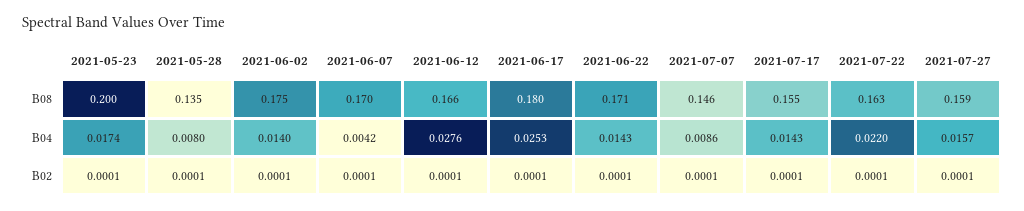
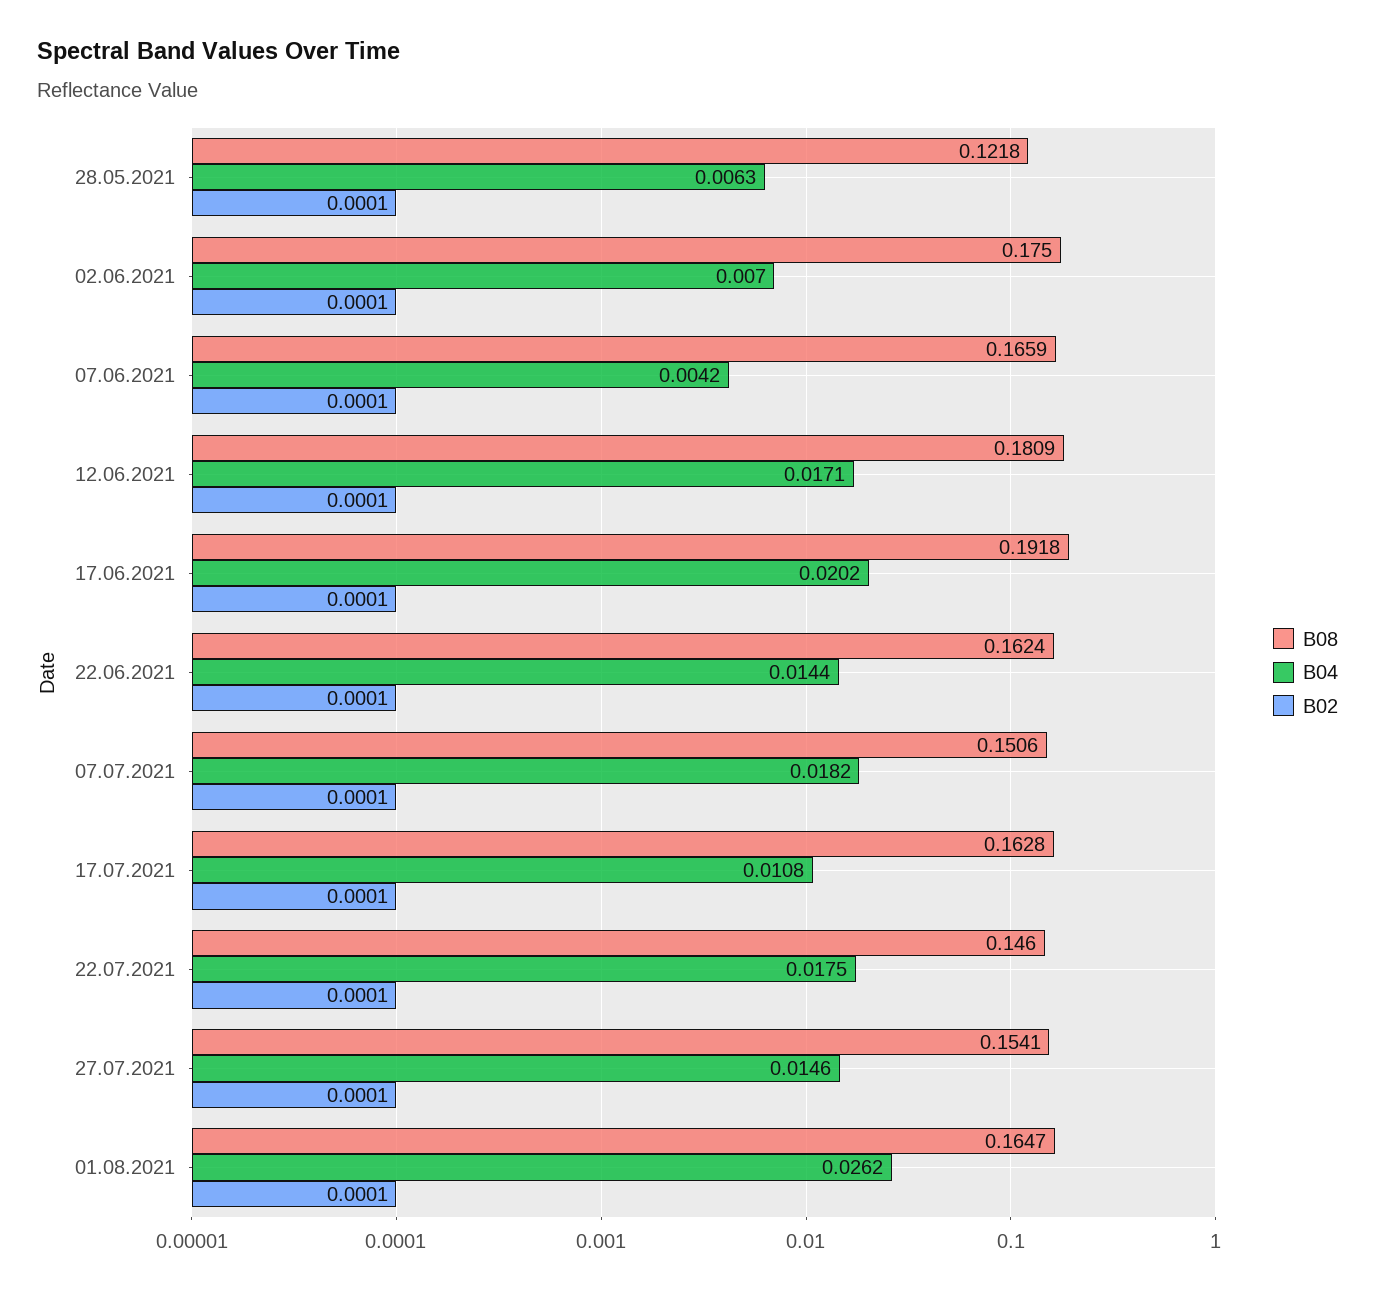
B08, 2021-05-23: 0.2 -> none
B08, 2021-05-28: 0.135 -> 0.1218
B08, 2021-06-07: 0.17 -> 0.1659
B08, 2021-06-12: 0.166 -> 0.1809
B08, 2021-06-17: 0.18 -> 0.1918
B08, 2021-06-22: 0.171 -> 0.1624
B08, 2021-07-07: 0.146 -> 0.1506
B08, 2021-07-17: 0.155 -> 0.1628
B08, 2021-07-22: 0.163 -> 0.146
B08, 2021-07-27: 0.159 -> 0.1541
B04, 2021-05-23: 0.0174 -> none
B04, 2021-05-28: 0.008 -> 0.0063
B04, 2021-06-02: 0.014 -> 0.007
B04, 2021-06-12: 0.0276 -> 0.0171
B04, 2021-06-17: 0.0253 -> 0.0202
B04, 2021-06-22: 0.0143 -> 0.0144
B04, 2021-07-07: 0.0086 -> 0.0182
B04, 2021-07-17: 0.0143 -> 0.0108
B04, 2021-07-22: 0.022 -> 0.0175
B04, 2021-07-27: 0.0157 -> 0.0146
B02, 2021-05-23: 0.0001 -> none
B08, 01.08.2021: none -> 0.1647
B04, 01.08.2021: none -> 0.0262
B02, 01.08.2021: none -> 0.0001

